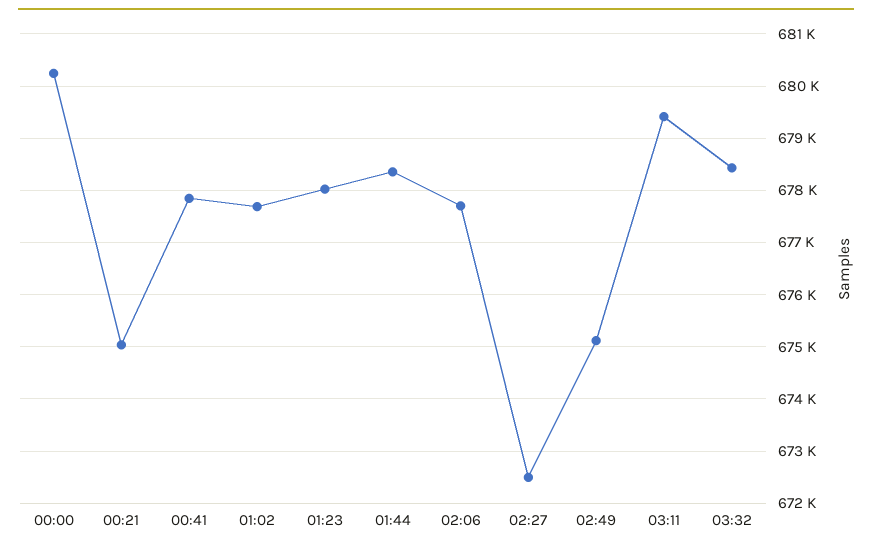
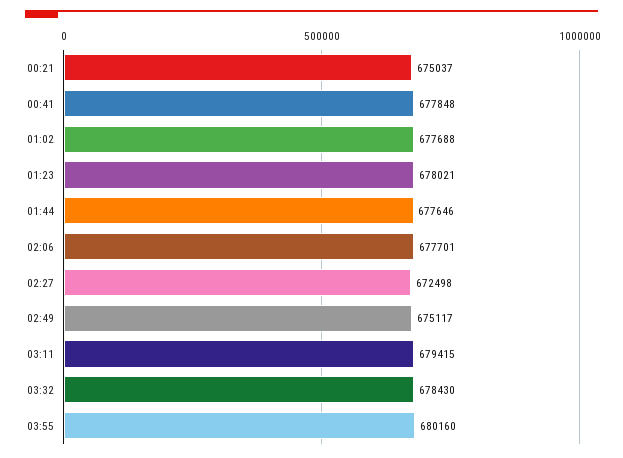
00:00: 680200 -> none
01:44: 678400 -> 677646
03:55: none -> 680160

